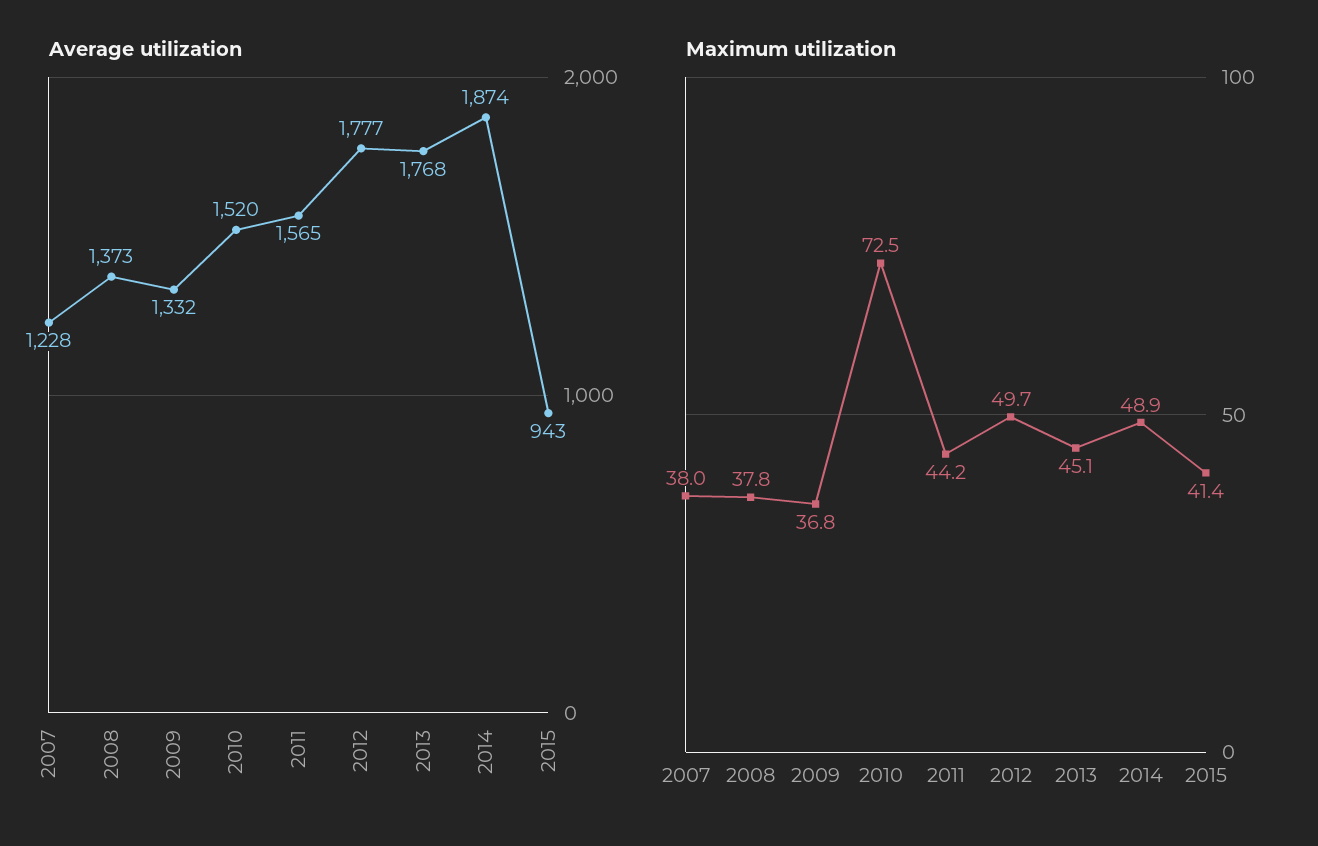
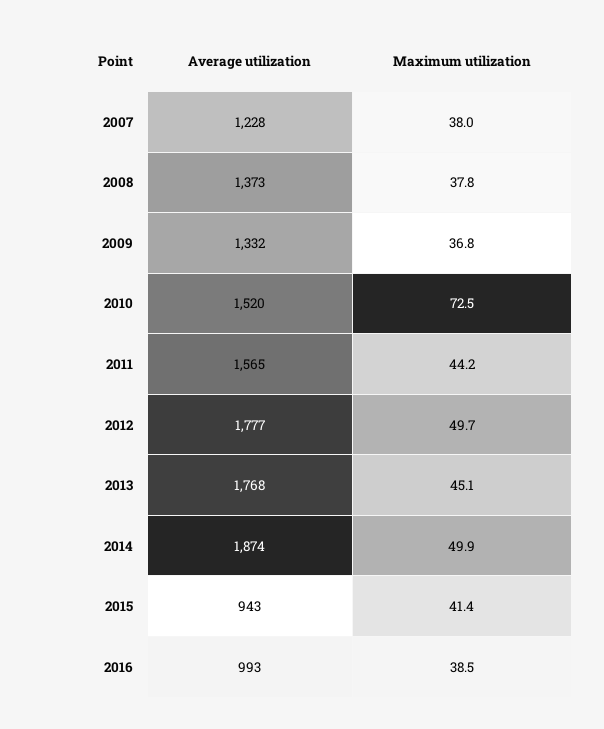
Maximum utilization, 2014: 48.9 -> 49.9
Average utilization, 2016: none -> 993
Maximum utilization, 2016: none -> 38.5

